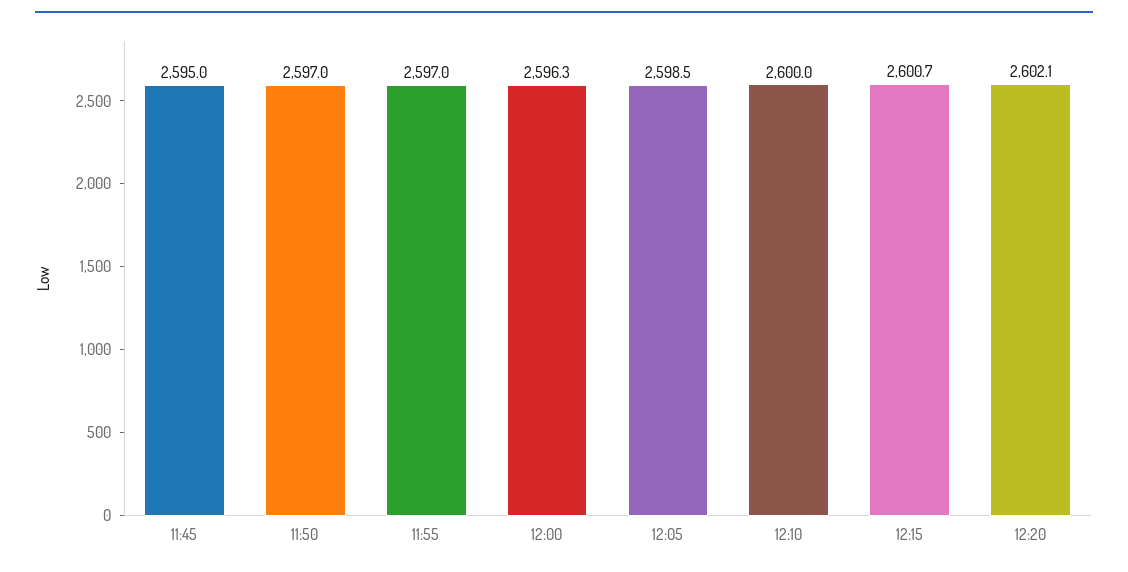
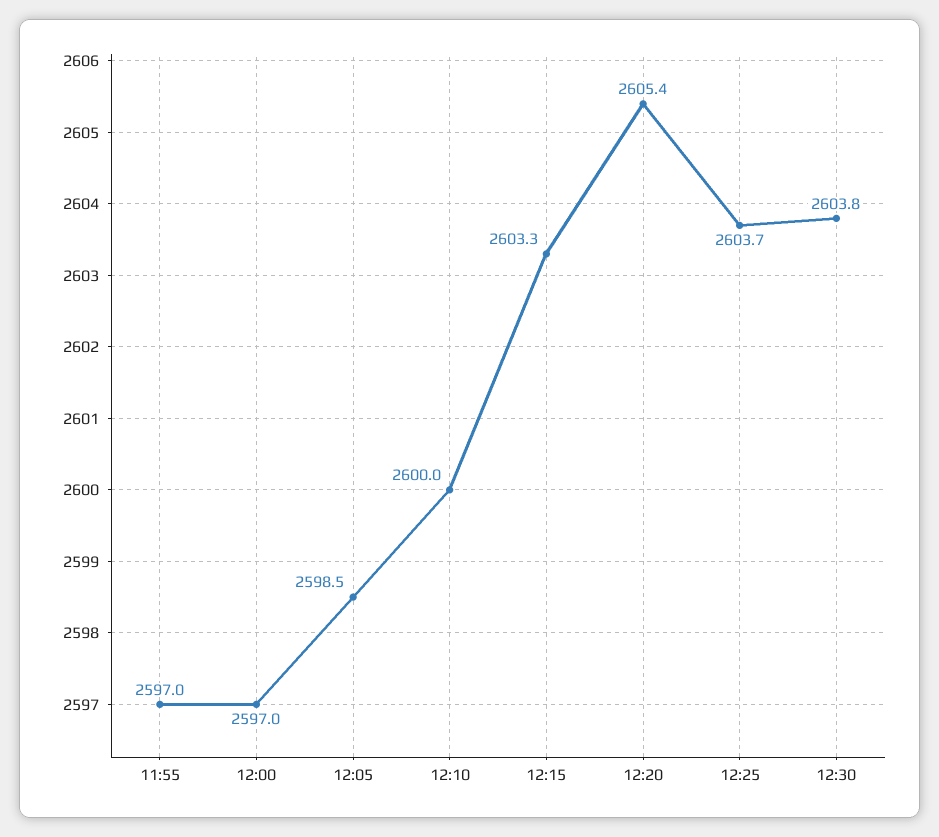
11:45: 2595 -> none
11:50: 2597 -> none
12:00: 2596.3 -> 2597
12:15: 2600.7 -> 2603.3
12:20: 2602.1 -> 2605.4
12:25: none -> 2603.7
12:30: none -> 2603.8

